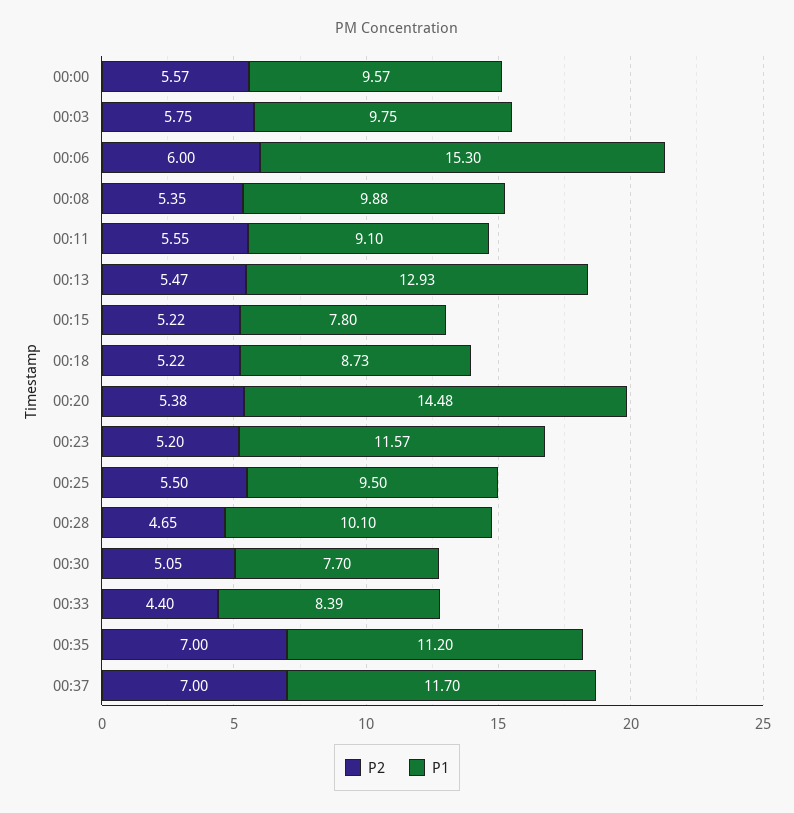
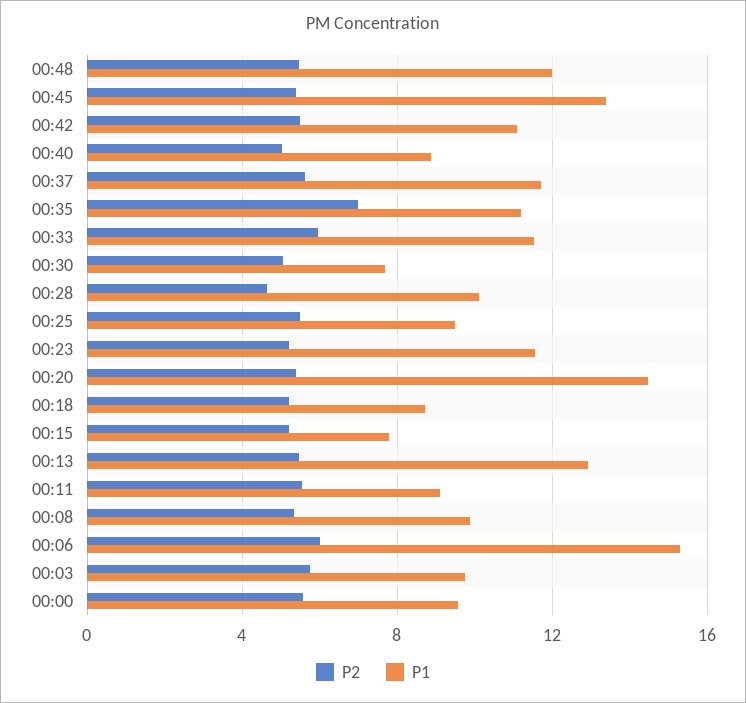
P2, 00:33: 4.4 -> 6
P1, 00:33: 8.39 -> 11.5
P2, 00:37: 7 -> 5.5
P2, 00:48: none -> 5.5
P1, 00:48: none -> 12
P2, 00:45: none -> 5.5
P1, 00:45: none -> 13.5
P2, 00:42: none -> 5.5
P1, 00:42: none -> 11
P2, 00:40: none -> 5
P1, 00:40: none -> 9

